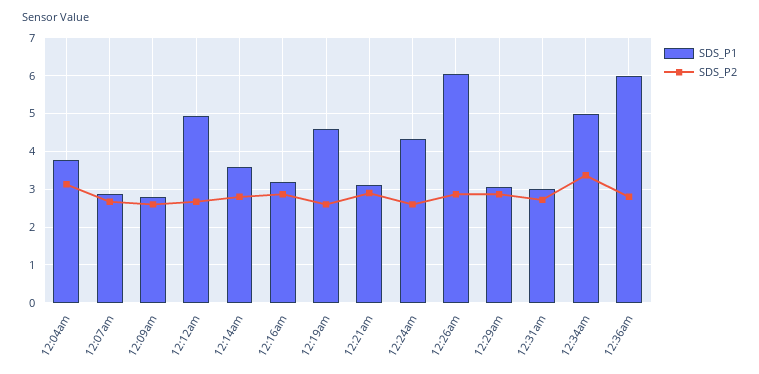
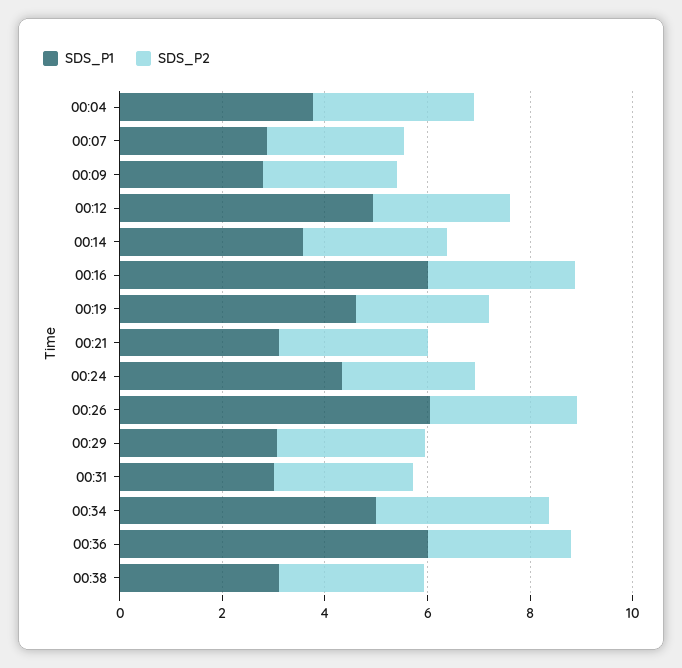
SDS_P1, 12:16am: 3.2 -> 6
SDS_P1, 00:38: none -> 3
SDS_P2, 00:38: none -> 3

